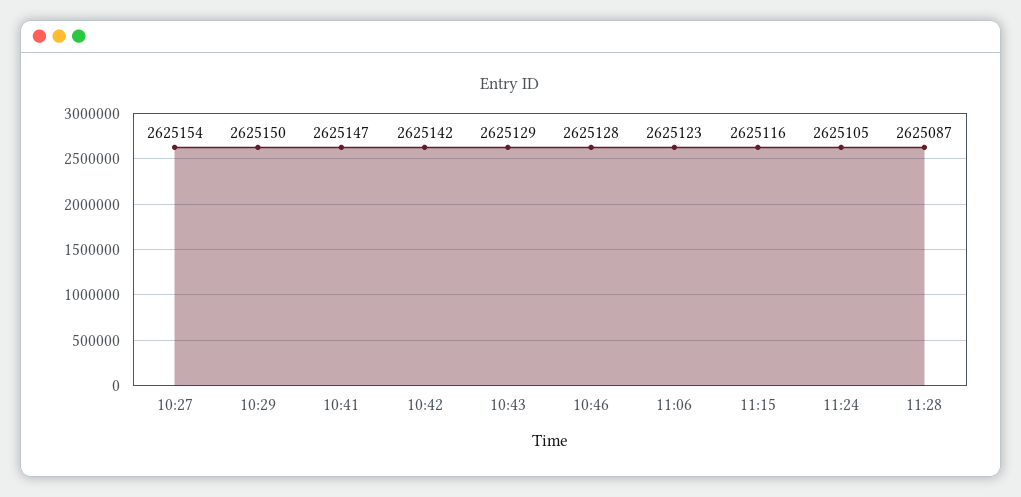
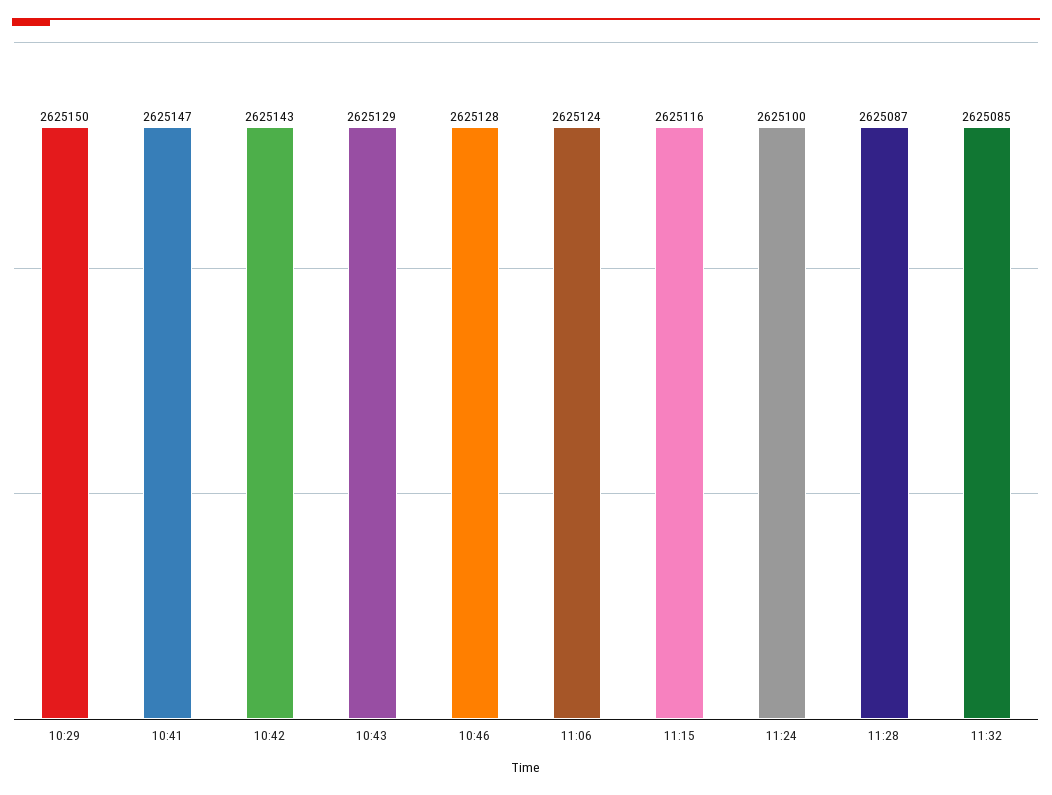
10:27: 2625154 -> none
10:42: 2625142 -> 2625143
11:06: 2625123 -> 2625124
11:24: 2625105 -> 2625100
11:32: none -> 2625085

